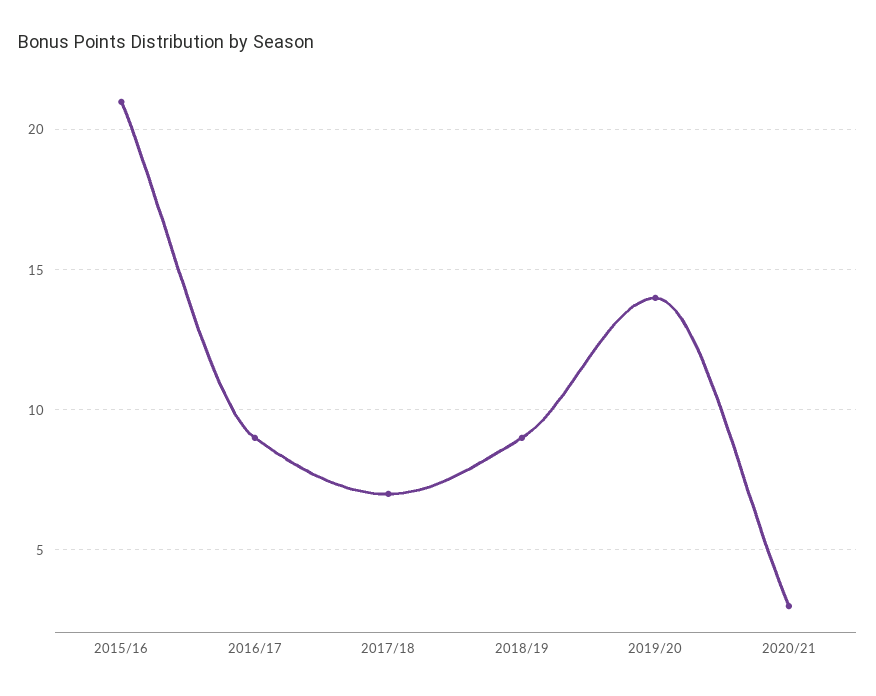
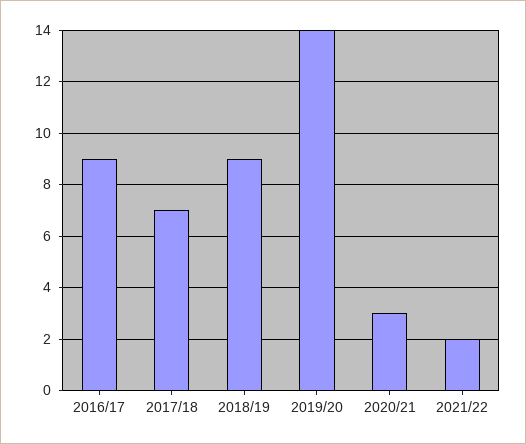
2015/16: 21 -> none
2021/22: none -> 2

